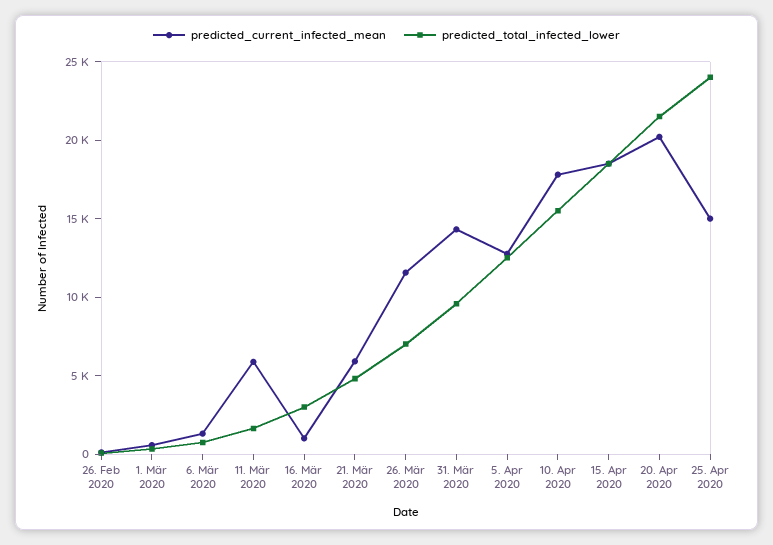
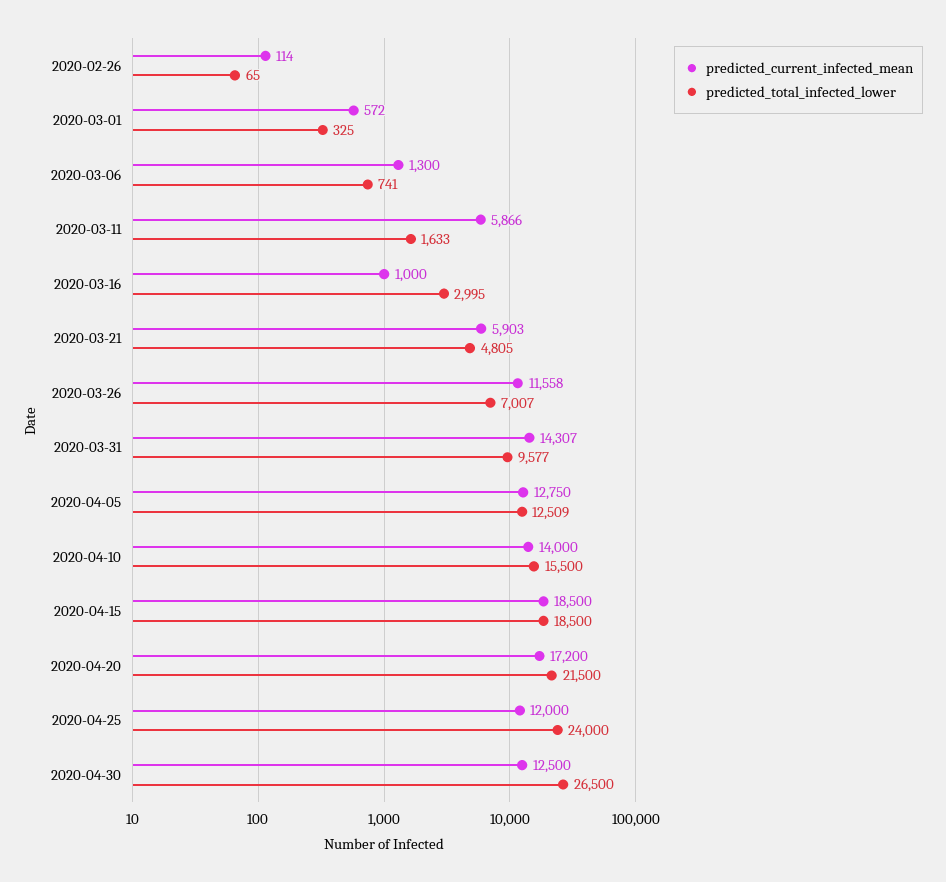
predicted_current_infected_mean, 10. Apr 2020: 18000 -> 14000
predicted_current_infected_mean, 20. Apr 2020: 20000 -> 17200
predicted_current_infected_mean, 25. Apr 2020: 15000 -> 12000
predicted_current_infected_mean, 2020-04-30: none -> 12500
predicted_total_infected_lower, 2020-04-30: none -> 26500

